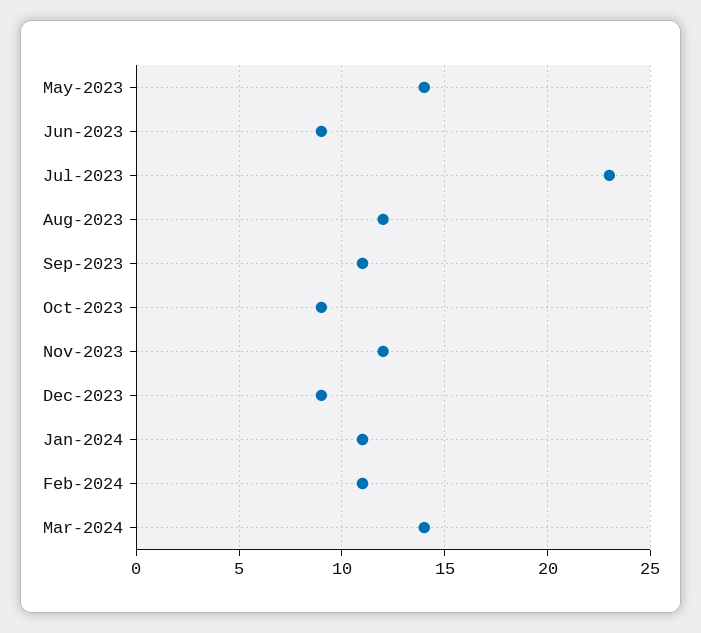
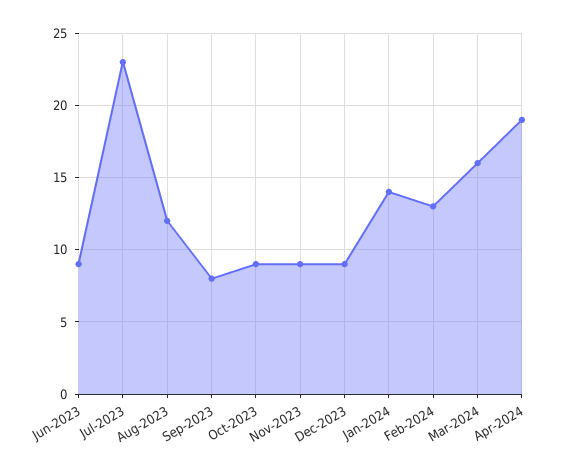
May-2023: 14 -> none
Sep-2023: 11 -> 8
Nov-2023: 12 -> 9
Jan-2024: 11 -> 14
Feb-2024: 11 -> 13
Mar-2024: 14 -> 16
Apr-2024: none -> 19

